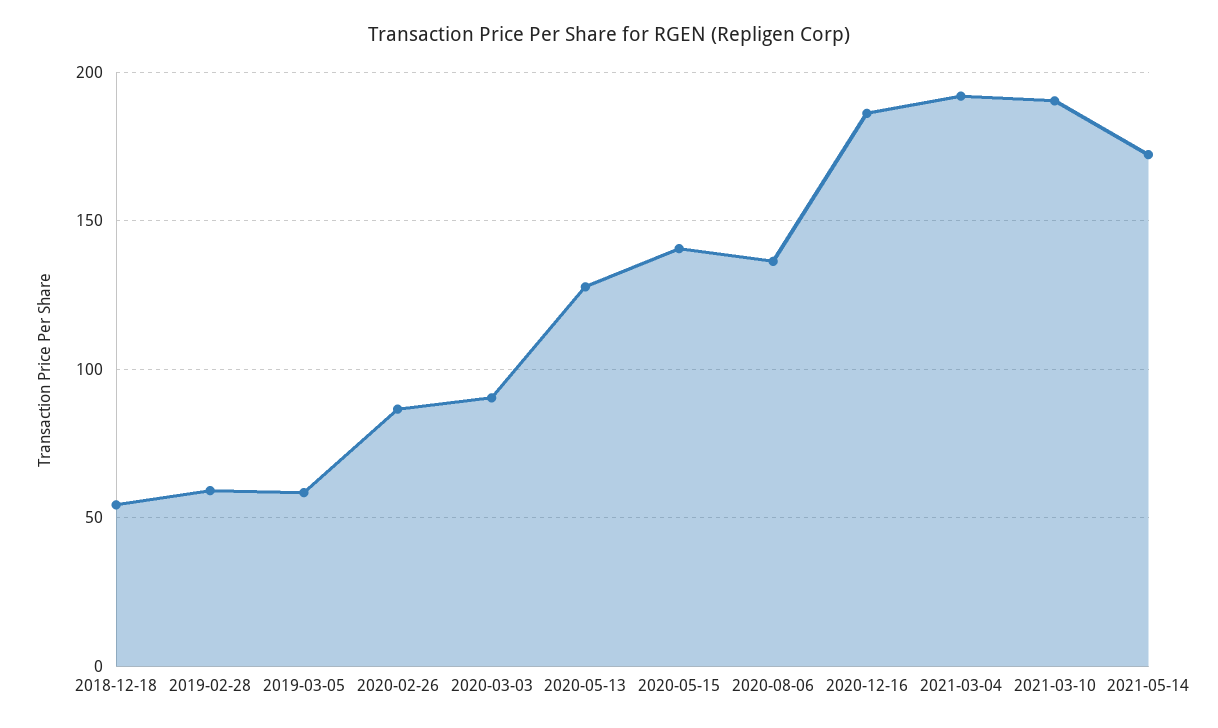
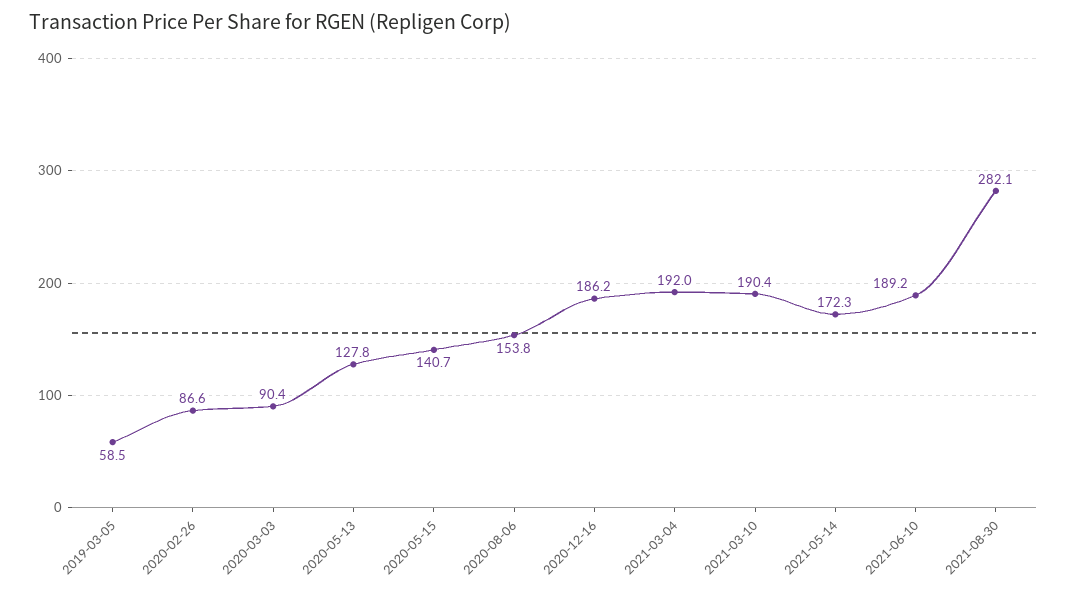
2018-12-18: 55 -> none
2019-02-28: 60 -> none
2020-08-06: 135 -> 153.8
2021-06-10: none -> 189.2
2021-08-30: none -> 282.1

